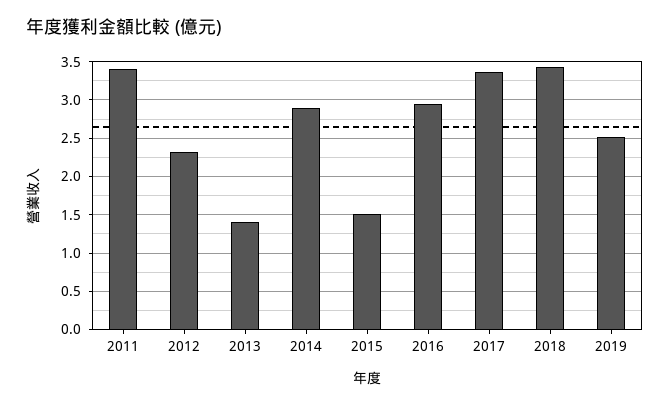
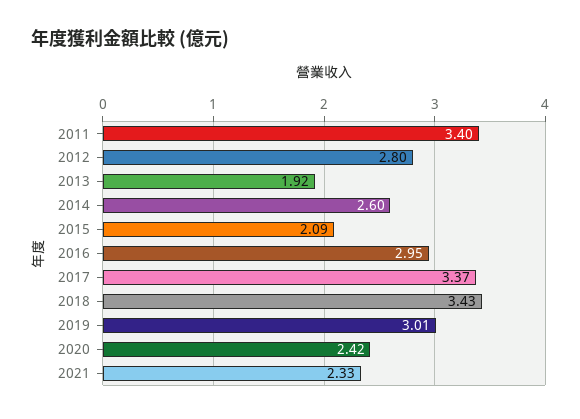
2012: 2.3 -> 2.8
2013: 1.4 -> 1.92
2014: 2.9 -> 2.6
2015: 1.5 -> 2.09
2019: 2.5 -> 3.01
2020: none -> 2.42
2021: none -> 2.33

